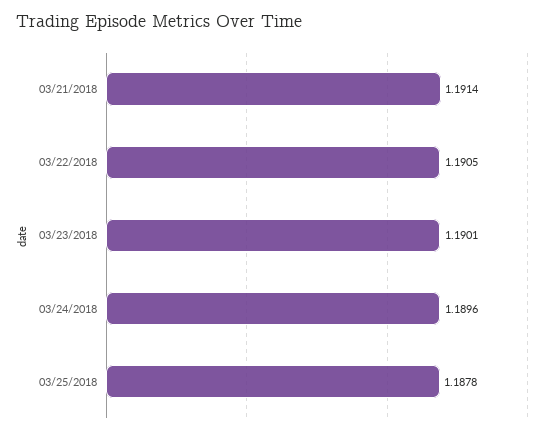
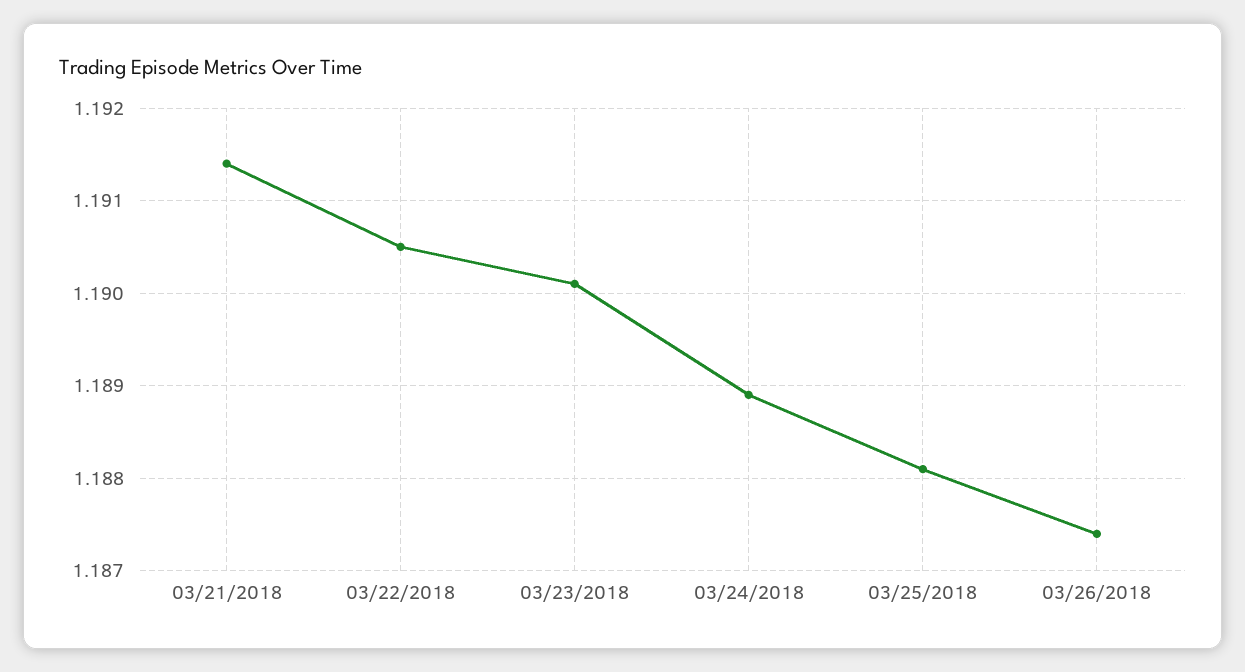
03/24/2018: 1.1896 -> 1.1889
03/25/2018: 1.1878 -> 1.1881
03/26/2018: none -> 1.1874

